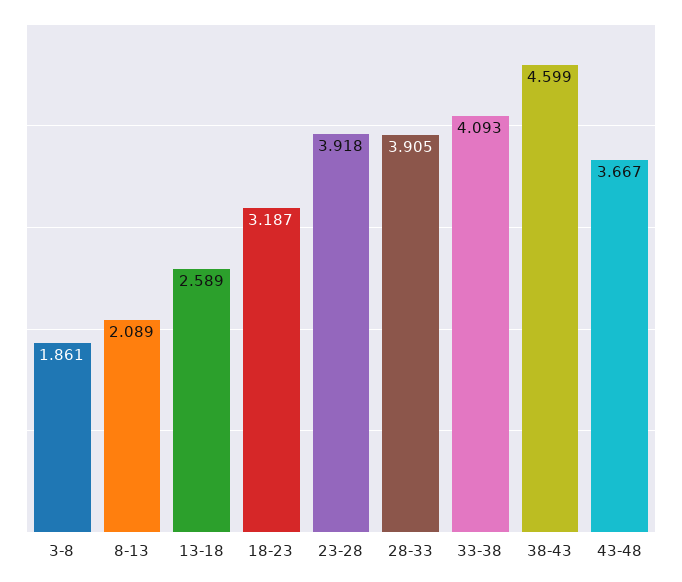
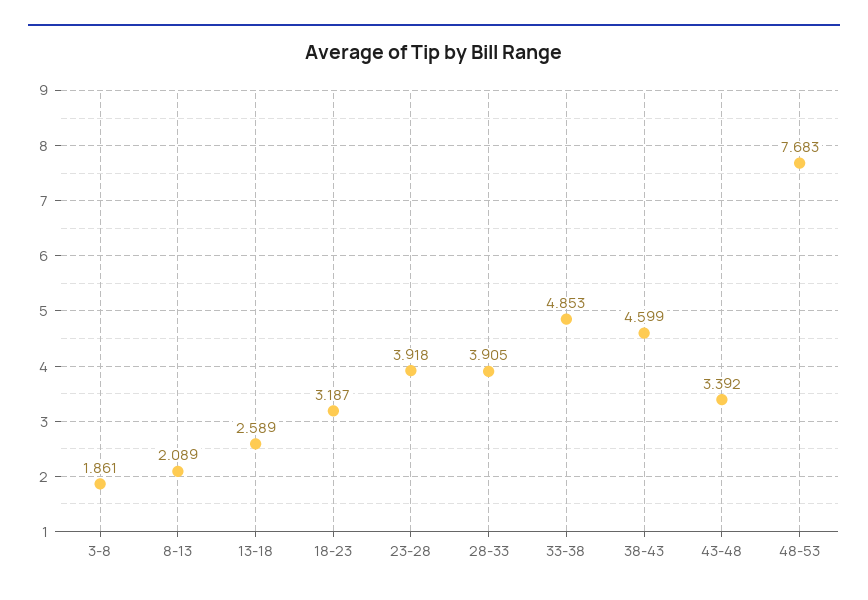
33-38: 4.093 -> 4.853
43-48: 3.667 -> 3.392
48-53: none -> 7.683

